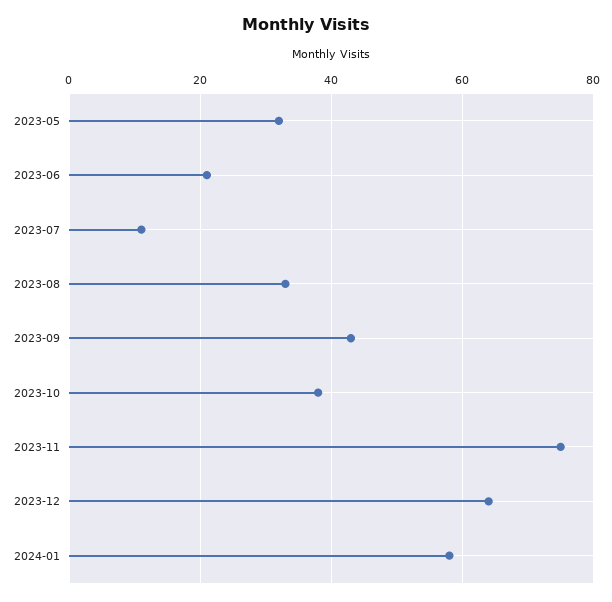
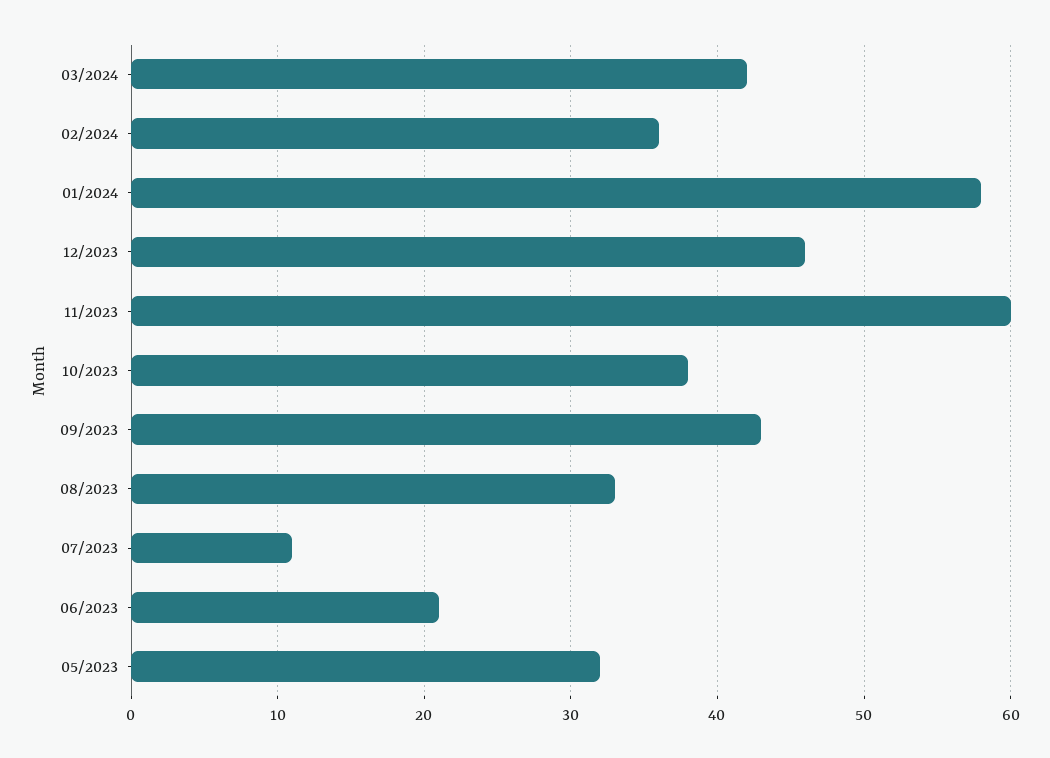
2023-11: 75 -> 60
2023-12: 65 -> 46
03/2024: none -> 42
02/2024: none -> 36

